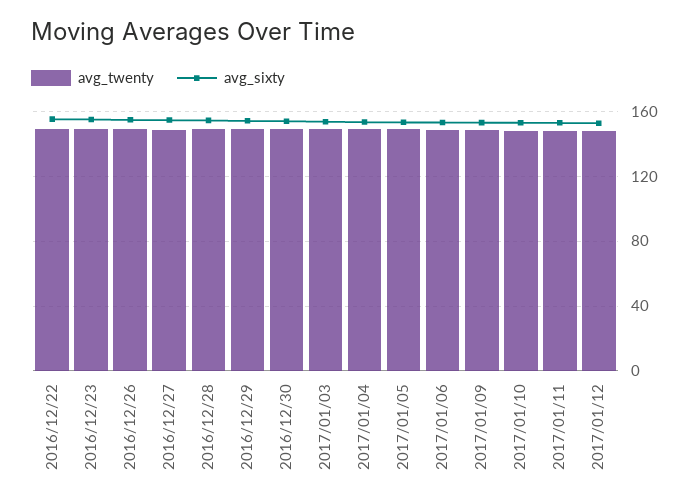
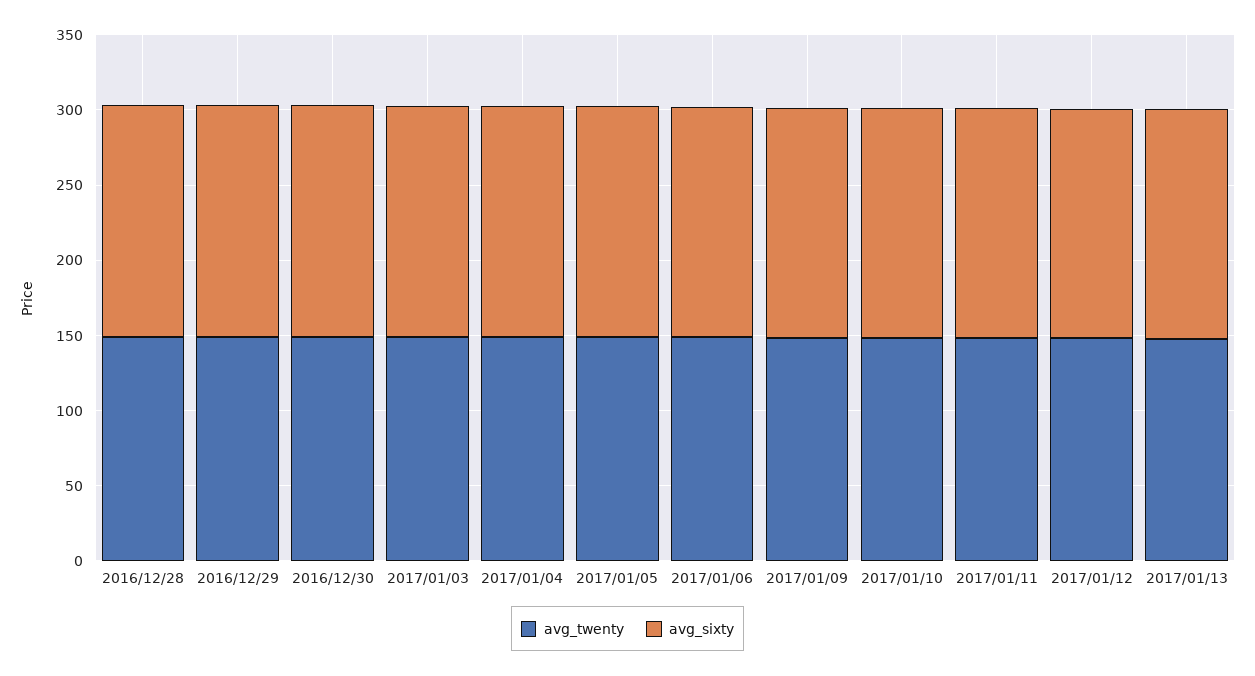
avg_twenty, 2016/12/22: 150 -> none
avg_sixty, 2016/12/22: 155 -> none
avg_twenty, 2016/12/23: 150 -> none
avg_sixty, 2016/12/23: 155 -> none
avg_twenty, 2016/12/26: 150 -> none
avg_sixty, 2016/12/26: 155 -> none
avg_twenty, 2016/12/27: 150 -> none
avg_sixty, 2016/12/27: 155 -> none
avg_twenty, 2017/01/13: none -> 150
avg_sixty, 2017/01/13: none -> 150

